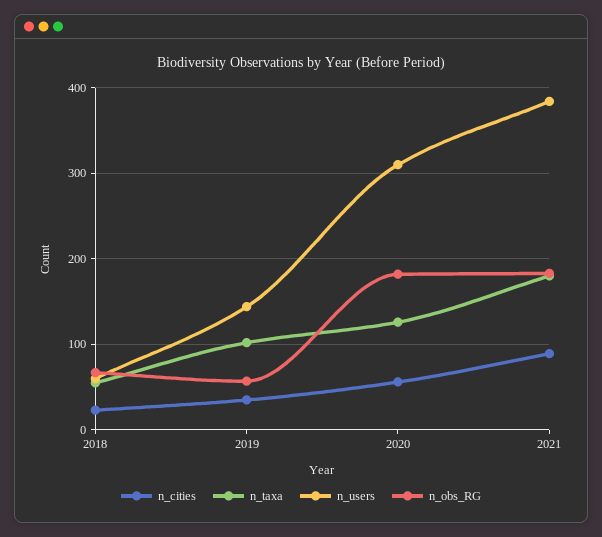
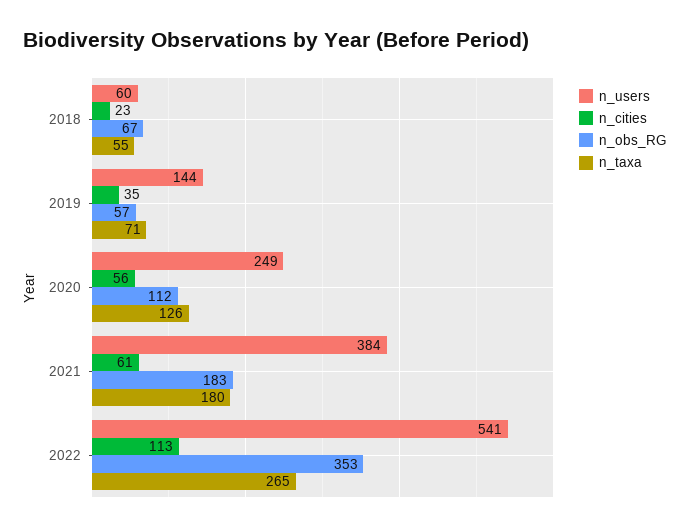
n_taxa, 2019: 100 -> 71
n_users, 2020: 310 -> 249
n_obs_RG, 2020: 180 -> 112
n_cities, 2021: 90 -> 61
n_users, 2022: none -> 541
n_cities, 2022: none -> 113
n_obs_RG, 2022: none -> 353
n_taxa, 2022: none -> 265

